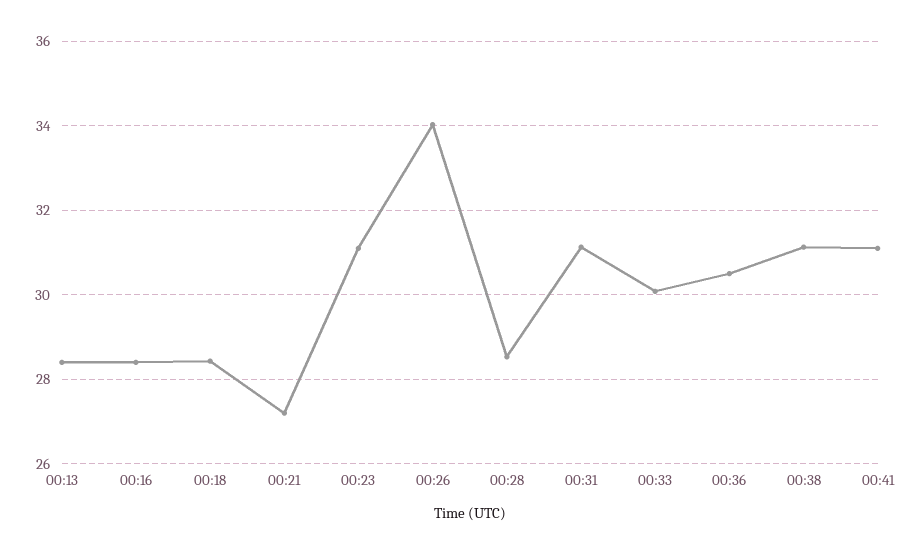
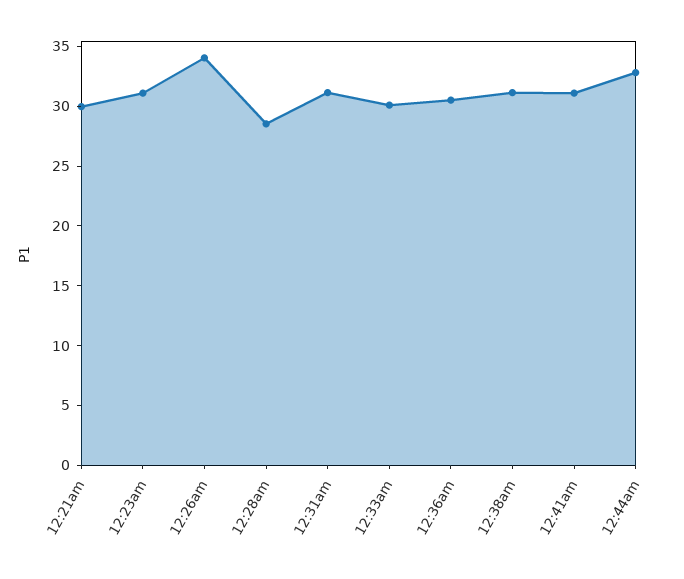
00:13: 28.4 -> none
00:16: 28.4 -> none
00:18: 28.4 -> none
00:21: 27.2 -> 30
12:44am: none -> 33

